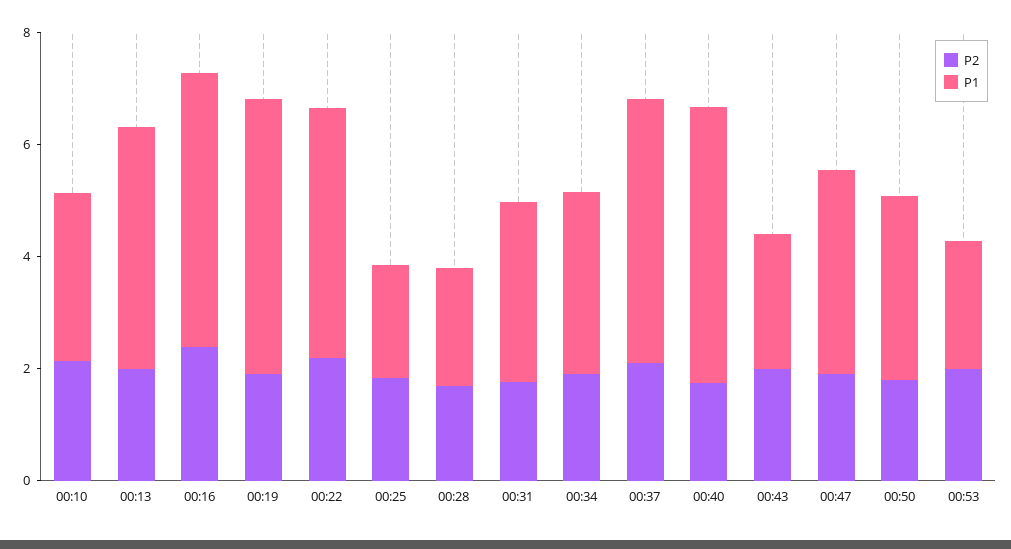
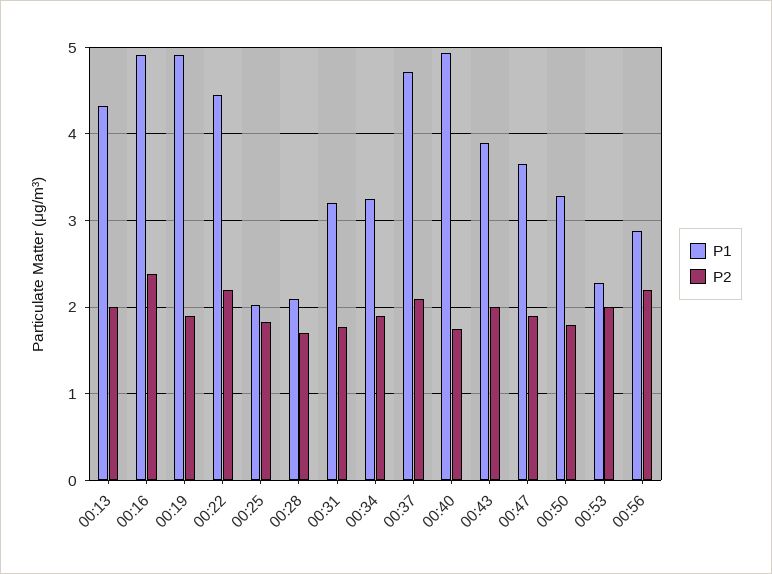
P2, 00:10: 2 -> none
P1, 00:10: 3 -> none
P1, 00:43: 2.5 -> 3.9
P1, 00:56: none -> 2.9
P2, 00:56: none -> 2.2

